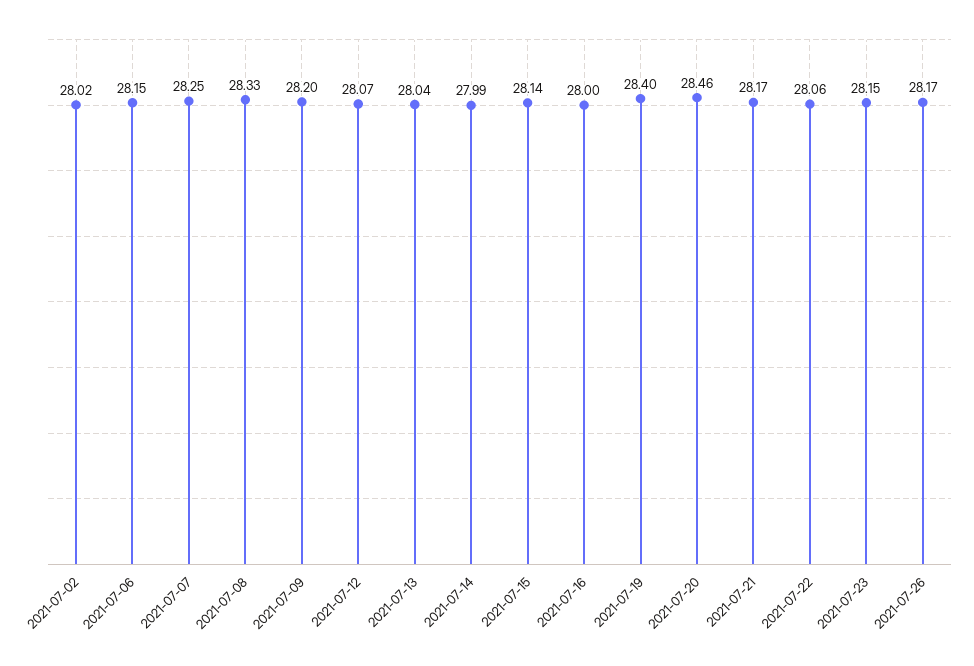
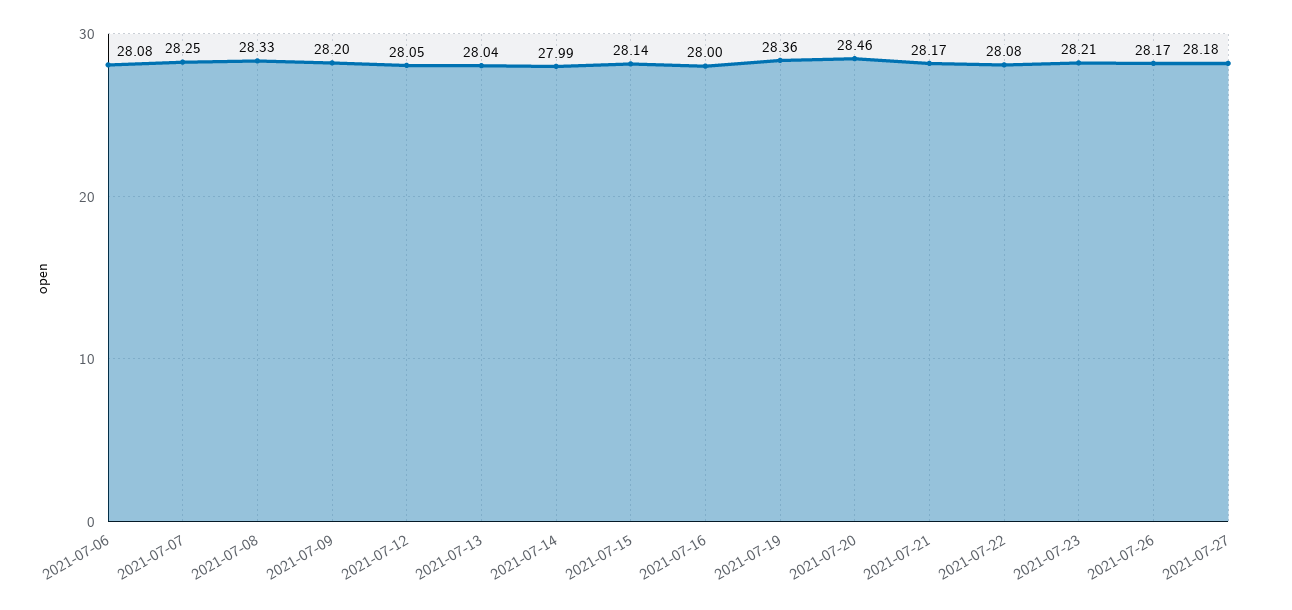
2021-07-02: 28.02 -> none
2021-07-06: 28.15 -> 28.08
2021-07-12: 28.07 -> 28.05
2021-07-19: 28.4 -> 28.36
2021-07-22: 28.06 -> 28.08
2021-07-23: 28.15 -> 28.21
2021-07-27: none -> 28.18

